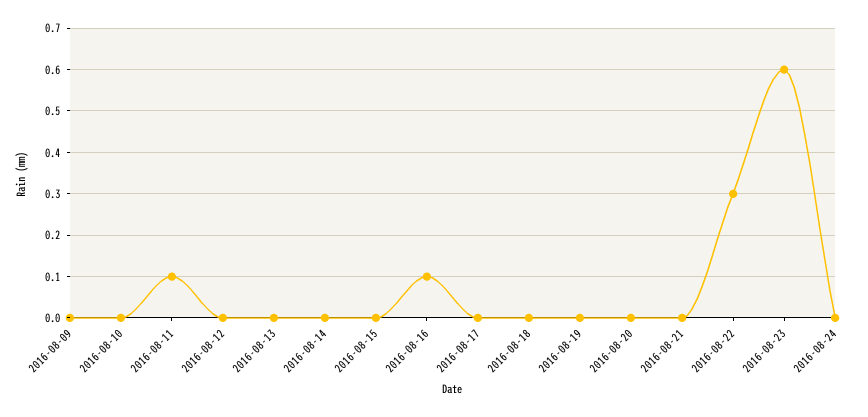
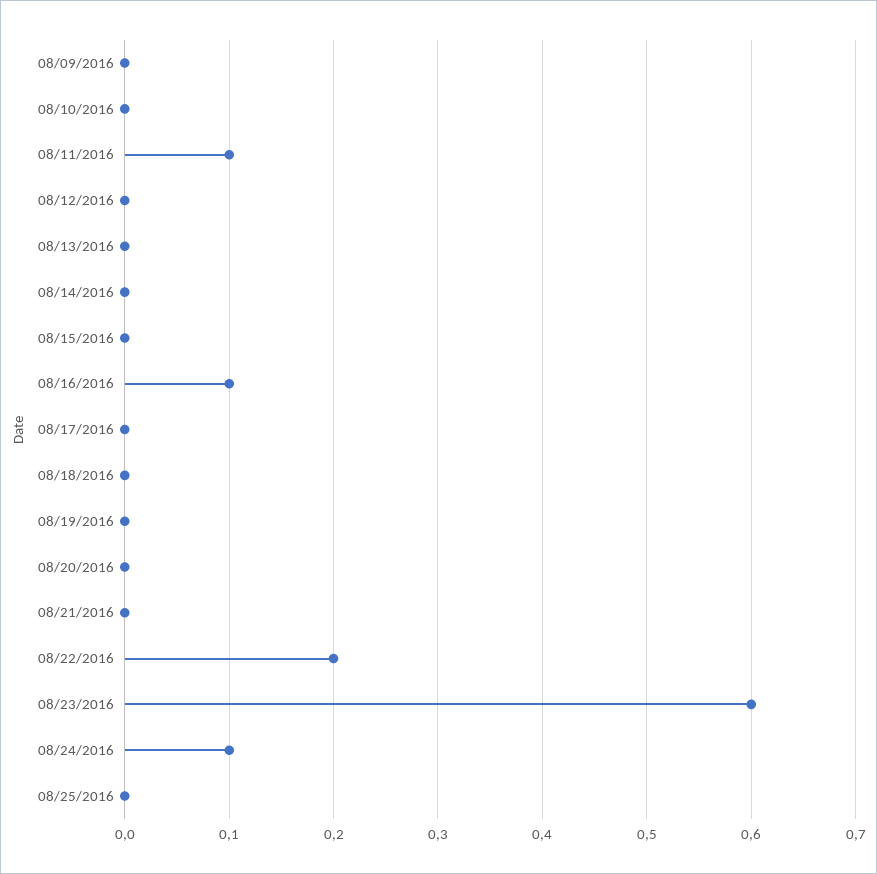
2016-08-22: 0.3 -> 0.2
2016-08-24: 0 -> 0.1
08/25/2016: none -> 0

